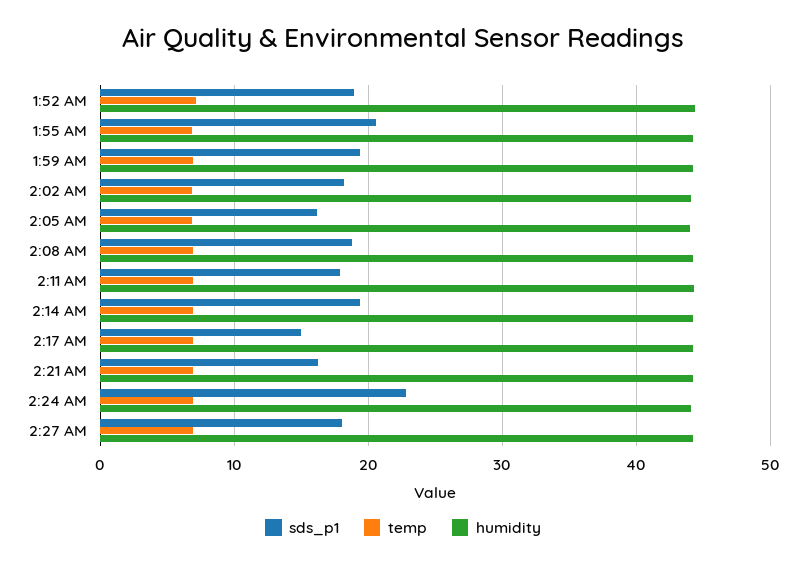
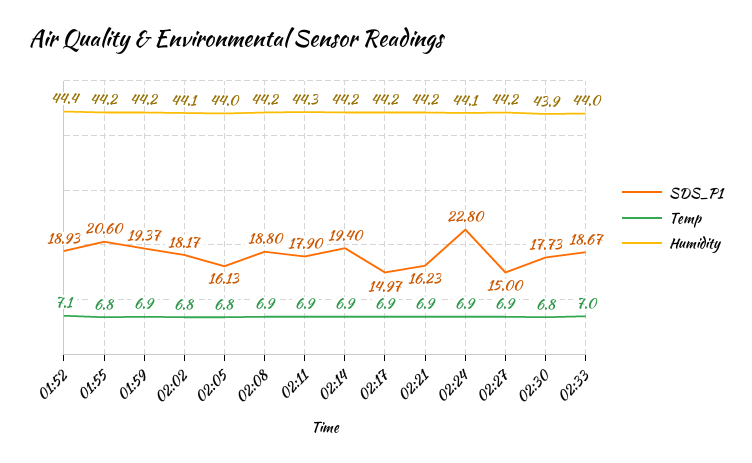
sds_p1, 2:27 AM: 18 -> 15
sds_p1, 02:30: none -> 17.73
temp, 02:30: none -> 6.8
humidity, 02:30: none -> 43.9
sds_p1, 02:33: none -> 18.67
temp, 02:33: none -> 7
humidity, 02:33: none -> 44

